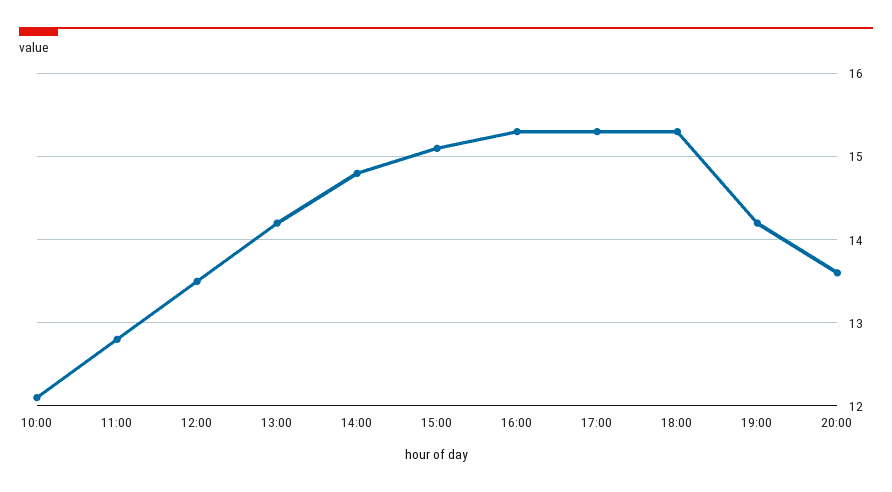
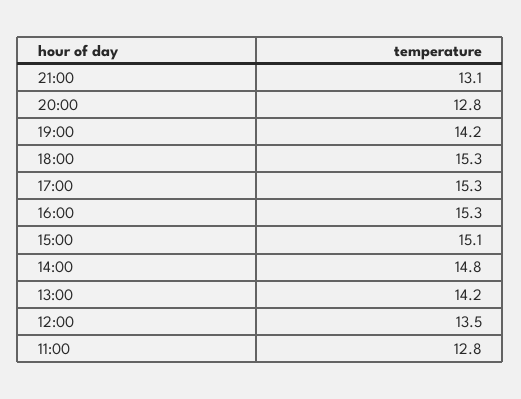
10:00: 12.1 -> none
20:00: 13.6 -> 12.8
21:00: none -> 13.1

